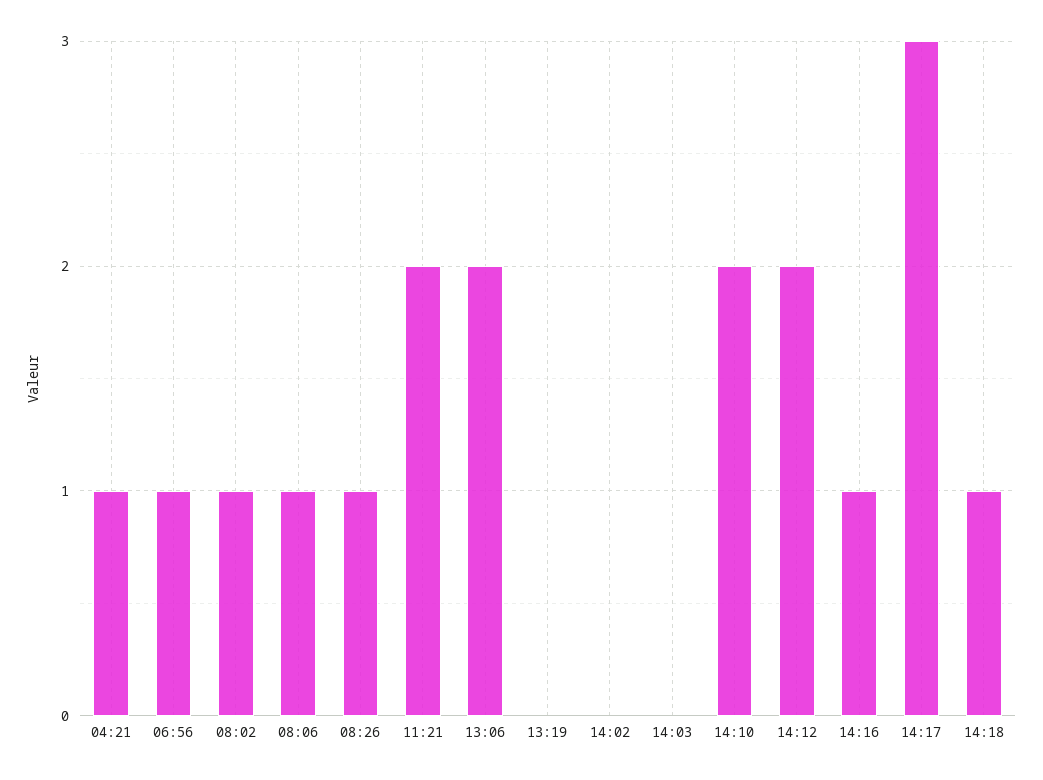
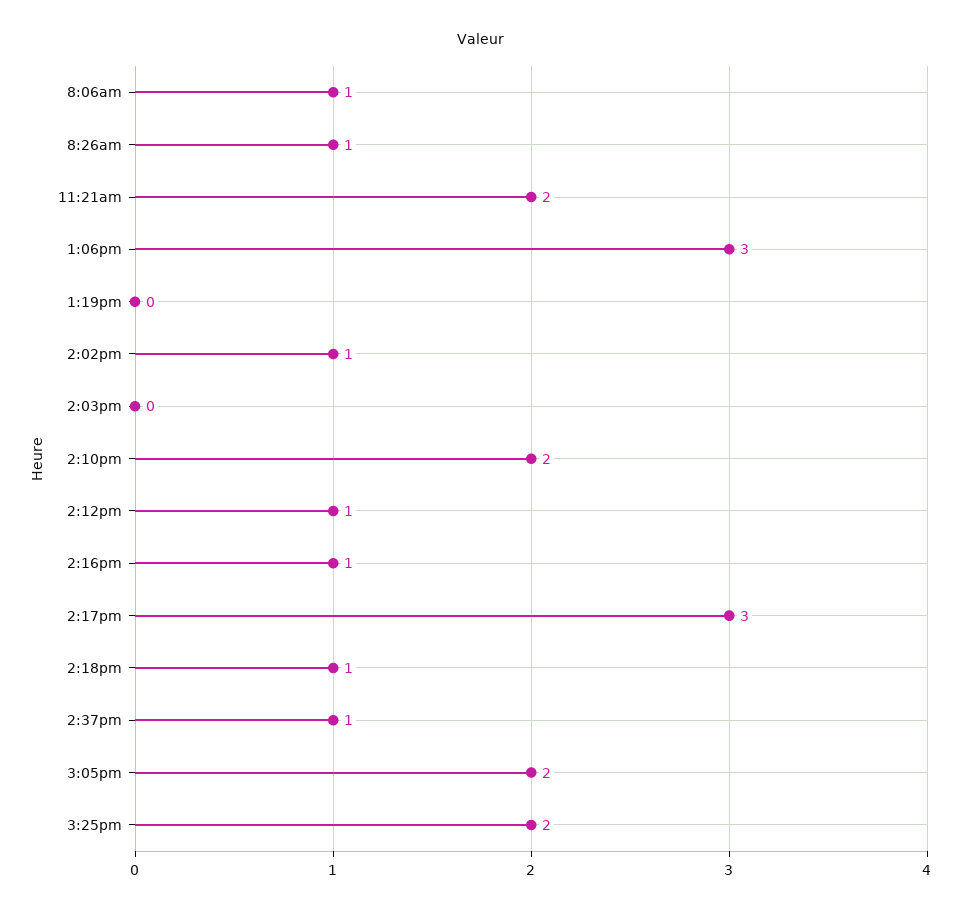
04:21: 1 -> none
06:56: 1 -> none
08:02: 1 -> none
13:06: 2 -> 3
14:02: 0 -> 1
14:12: 2 -> 1
2:37pm: none -> 1
3:05pm: none -> 2
3:25pm: none -> 2

